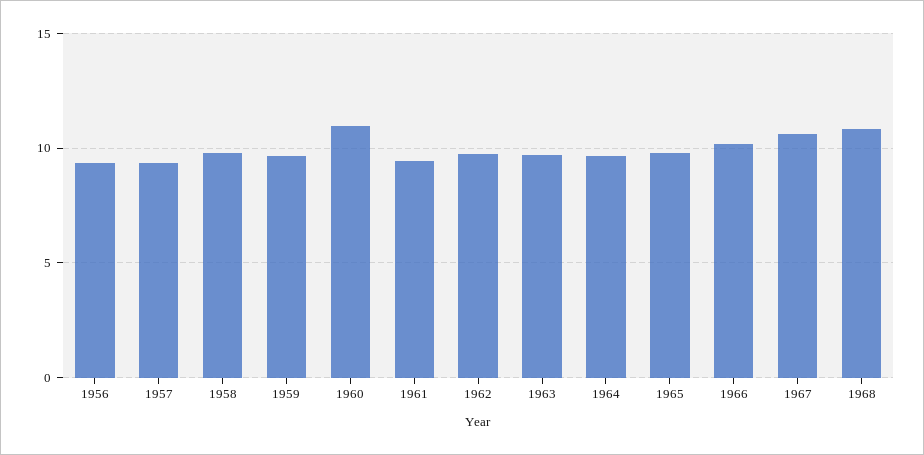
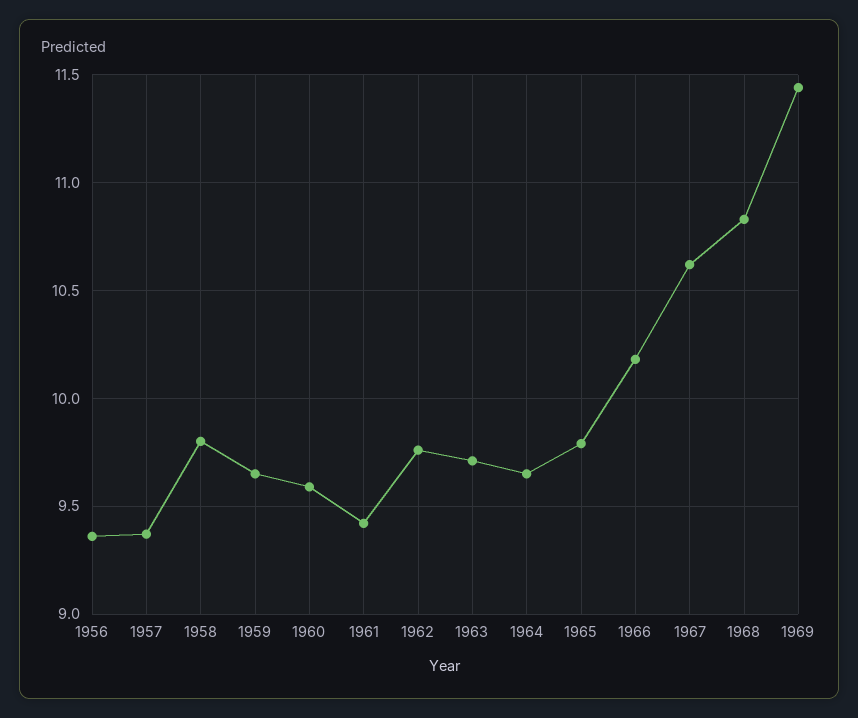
1960: 11 -> 9.6
1969: none -> 11.45

